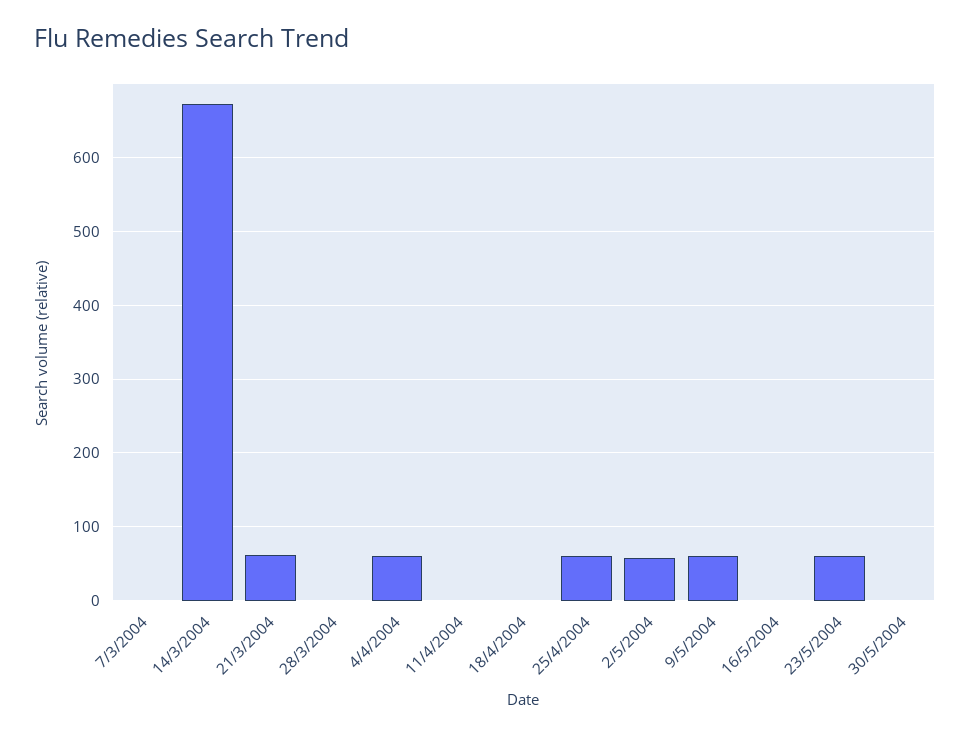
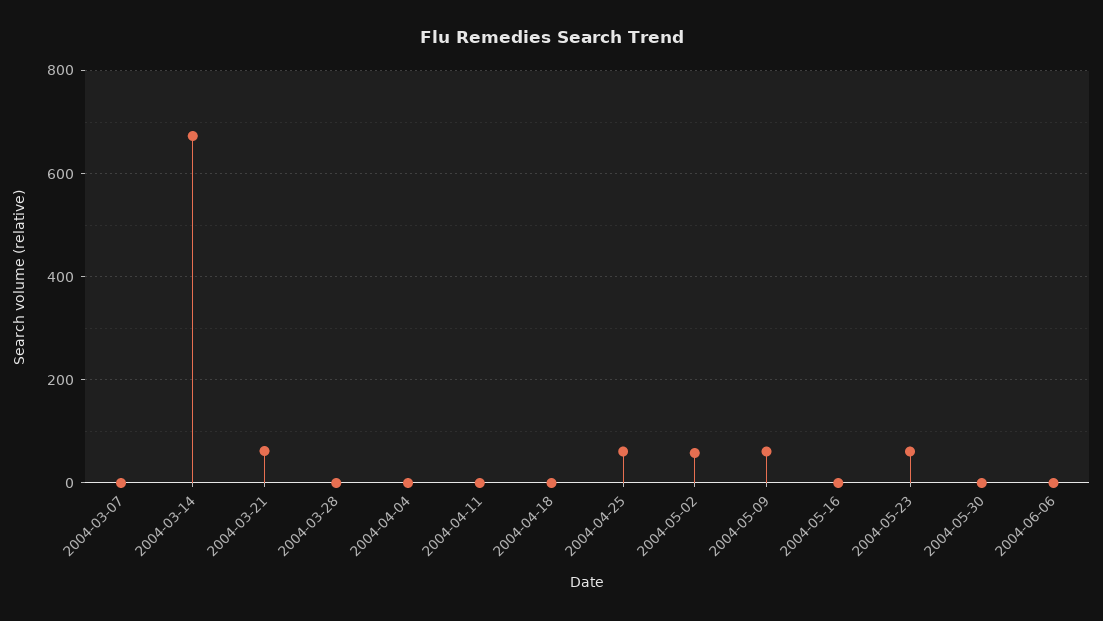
4/4/2004: 60 -> 0
2004-06-06: none -> 0

